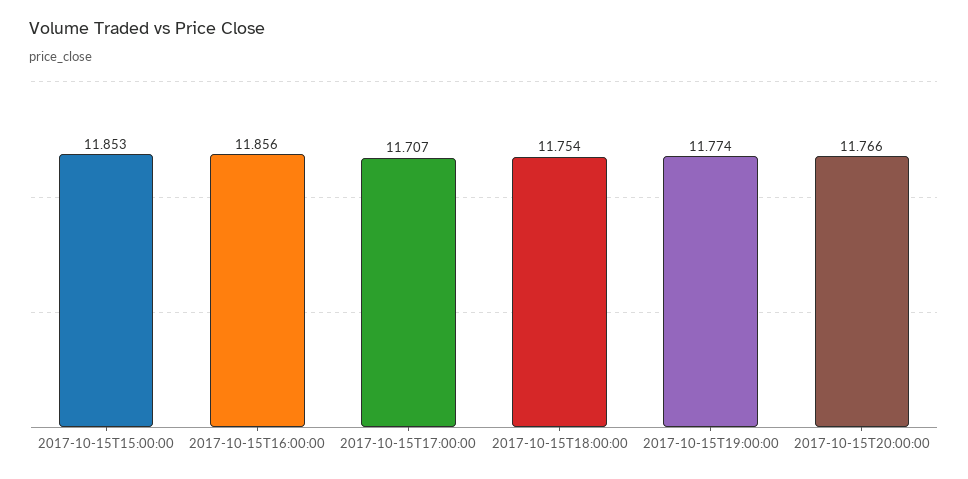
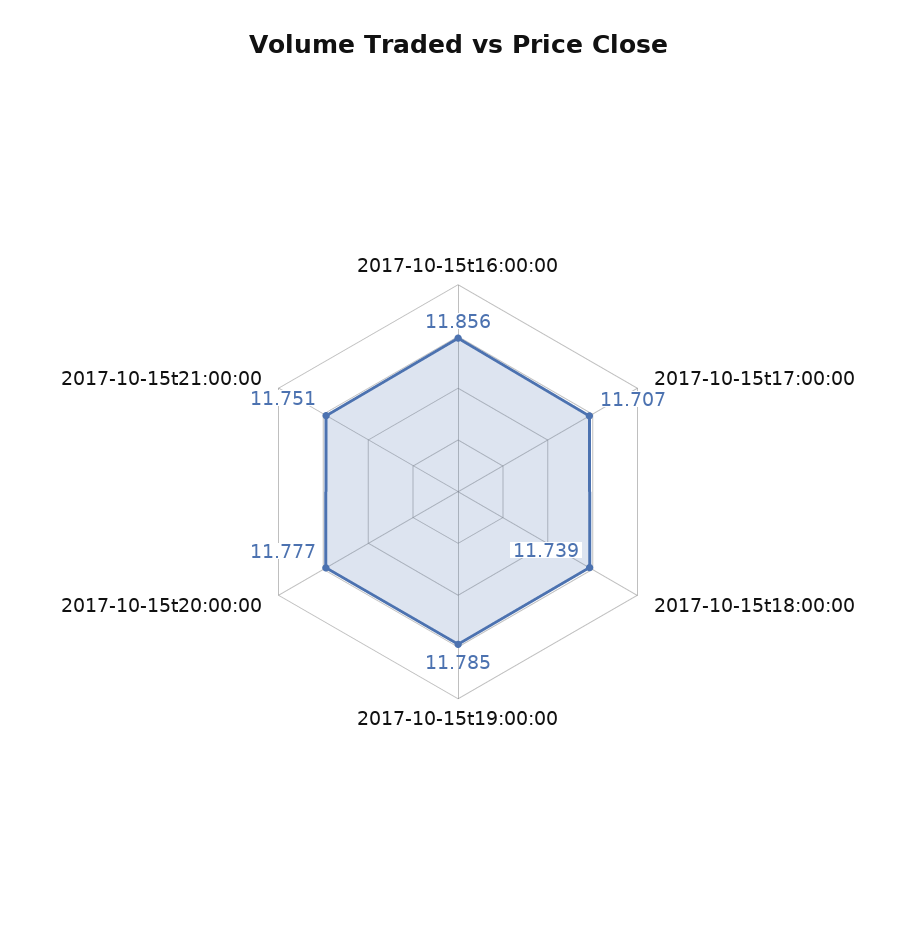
2017-10-15T15:00:00: 11.853 -> none
2017-10-15T18:00:00: 11.754 -> 11.739
2017-10-15T19:00:00: 11.774 -> 11.785
2017-10-15T20:00:00: 11.766 -> 11.777
2017-10-15t21:00:00: none -> 11.751

